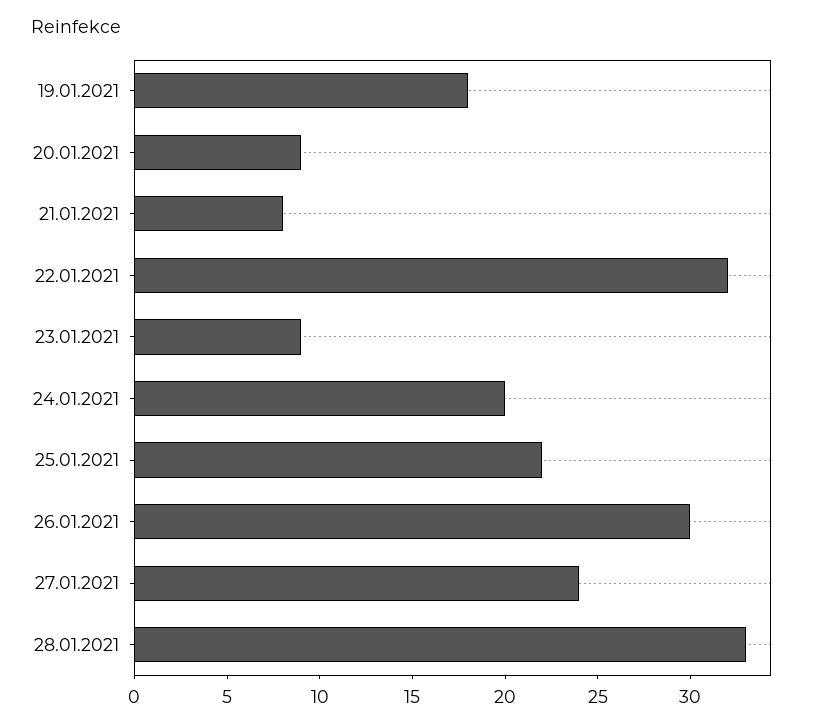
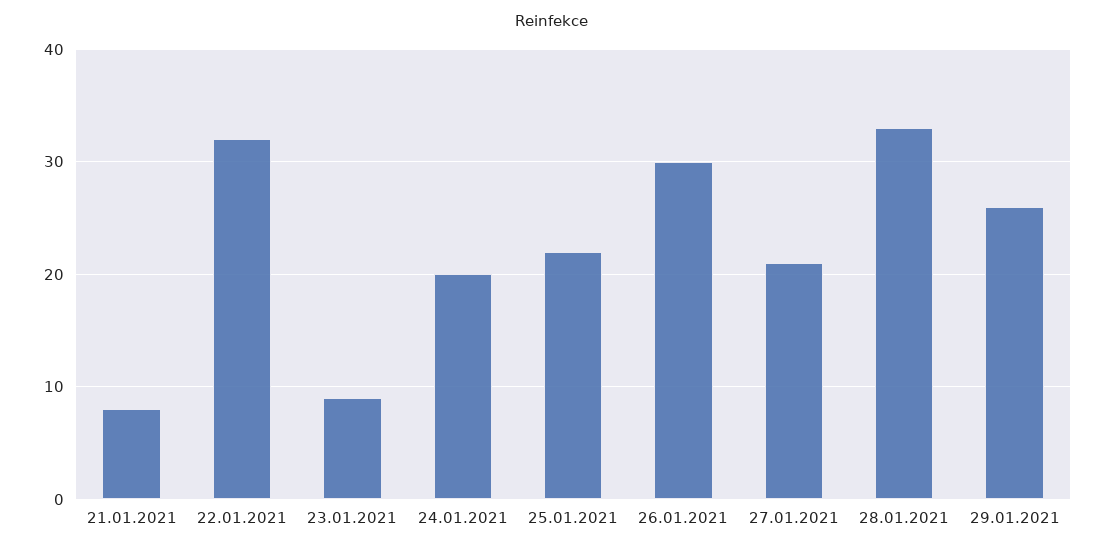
19.01.2021: 18 -> none
20.01.2021: 9 -> none
27.01.2021: 24 -> 21
29.01.2021: none -> 26

